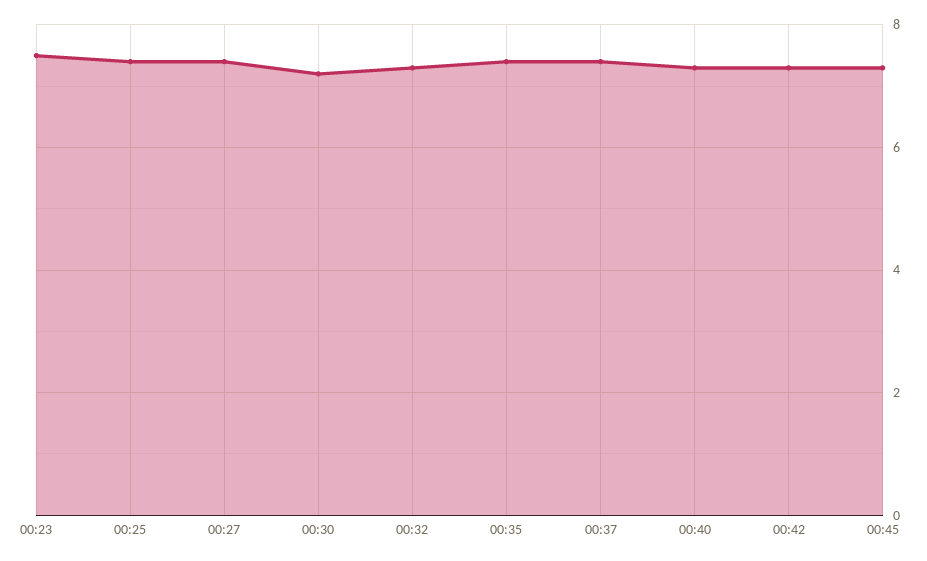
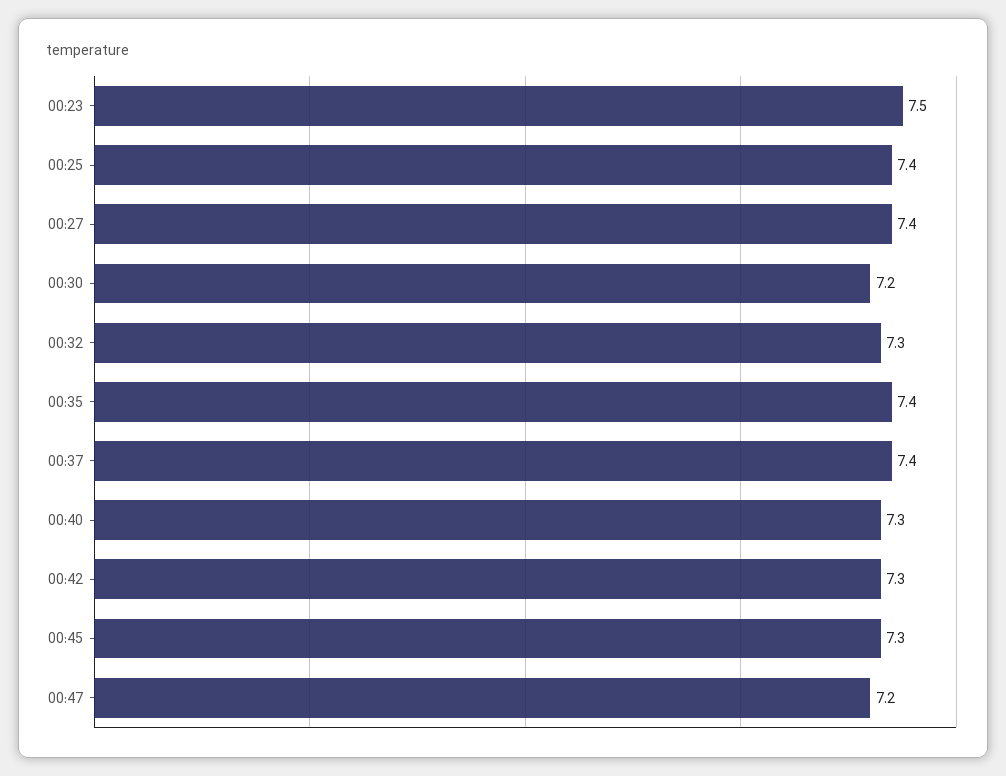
00:47: none -> 7.2

